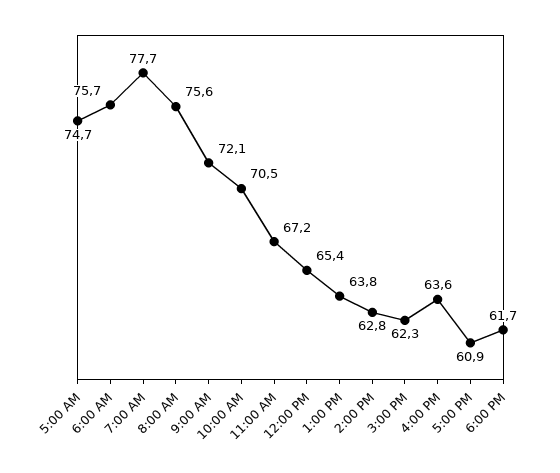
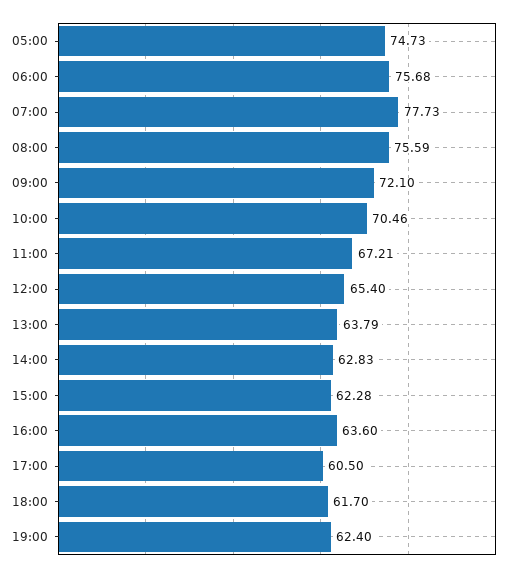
5:00 PM: 60.9 -> 60.5
19:00: none -> 62.4

